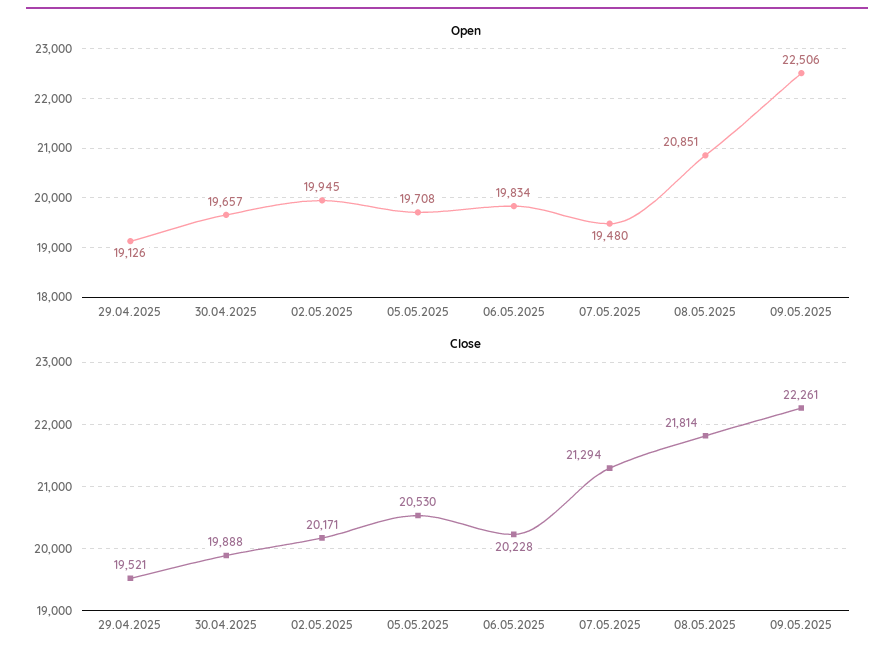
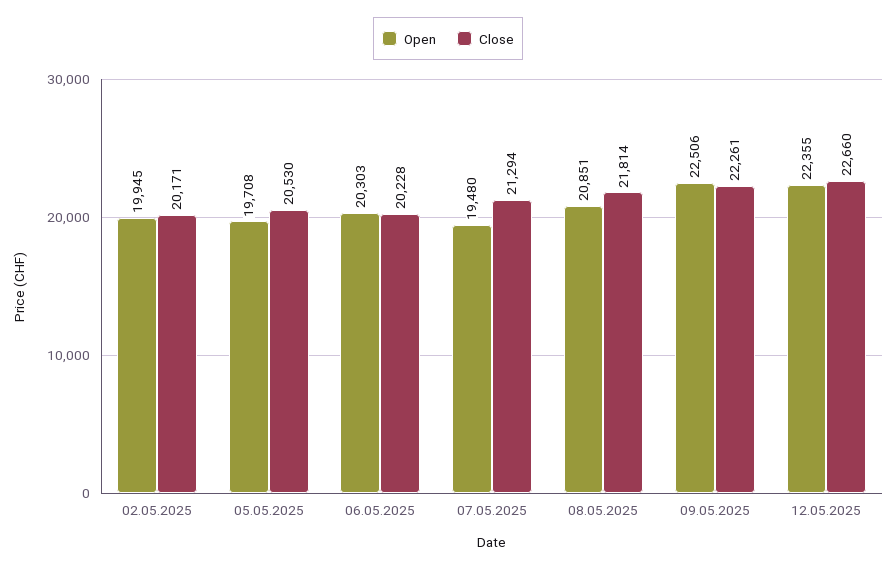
Open, 29.04.2025: 19126 -> none
Open, 30.04.2025: 19657 -> none
Open, 06.05.2025: 19834 -> 20303
Close, 29.04.2025: 19521 -> none
Close, 30.04.2025: 19888 -> none
Open, 12.05.2025: none -> 22355
Close, 12.05.2025: none -> 22660

